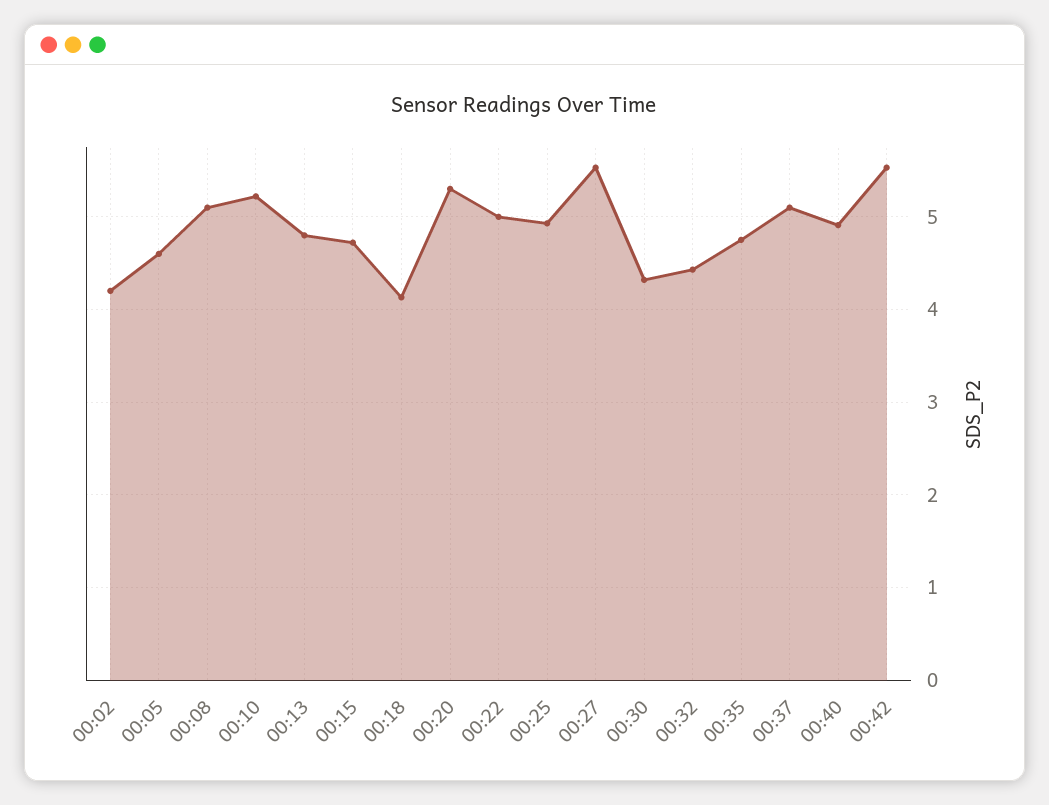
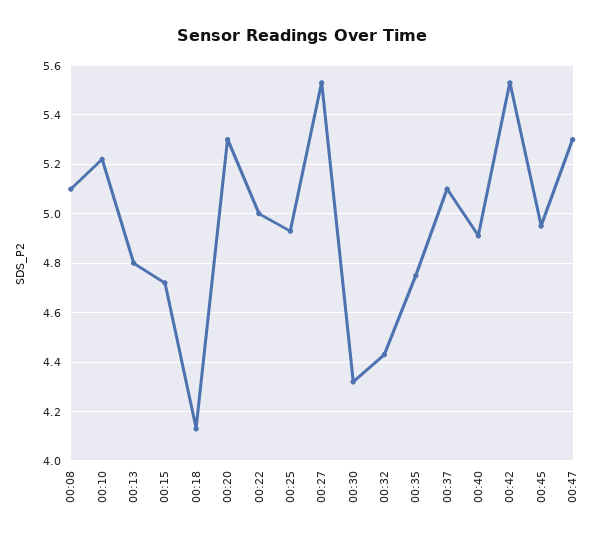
00:02: 4.2 -> none
00:05: 4.6 -> none
00:45: none -> 4.95
00:47: none -> 5.3

